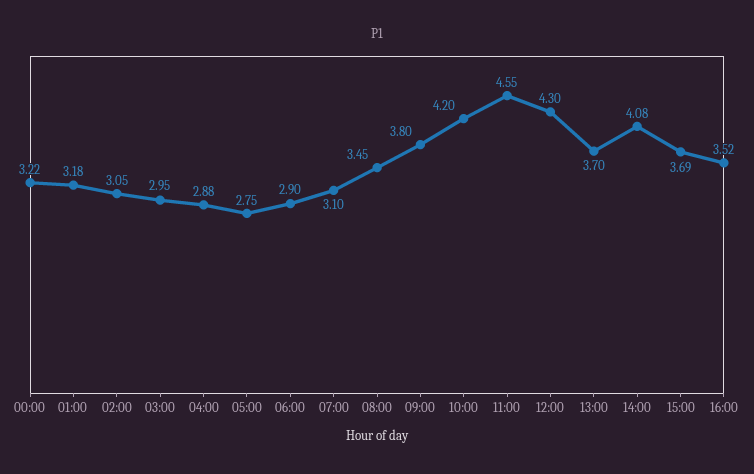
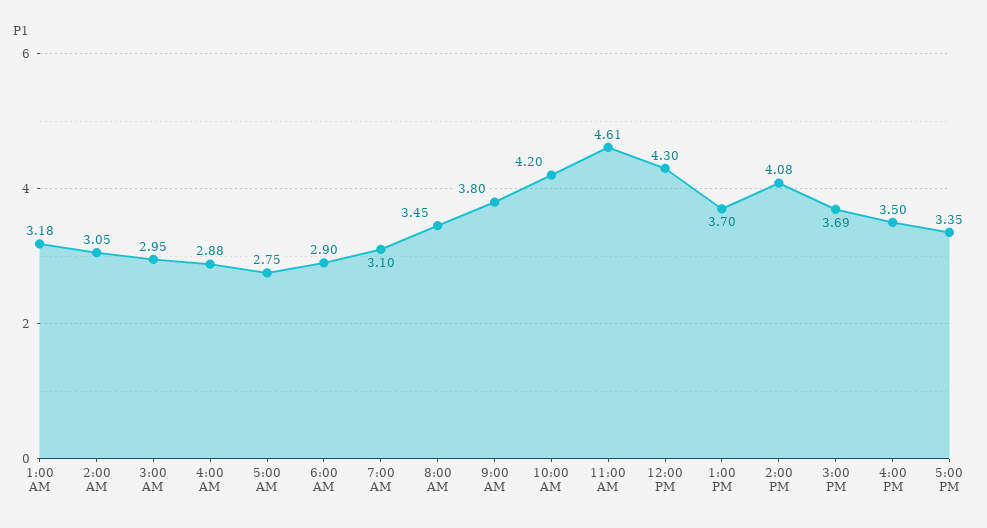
00:00: 3.22 -> none
11:00: 4.55 -> 4.61
16:00: 3.52 -> 3.5
5:00 PM: none -> 3.35

